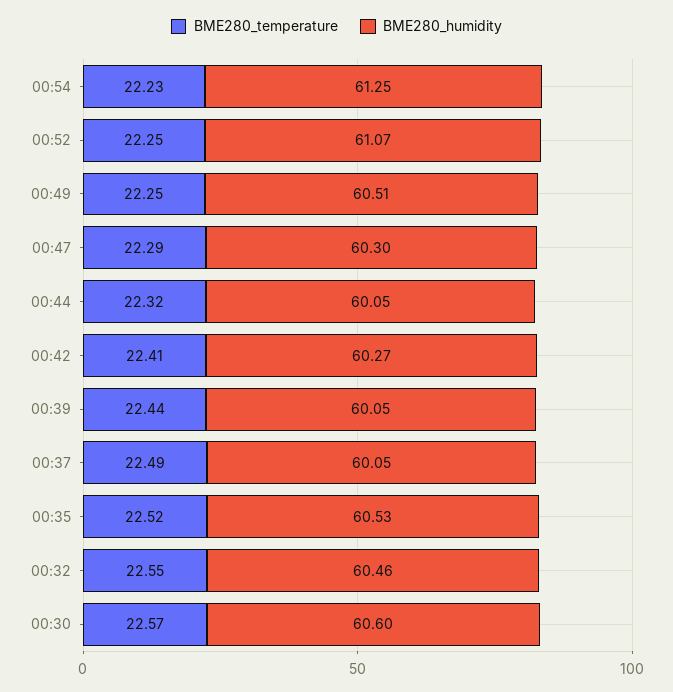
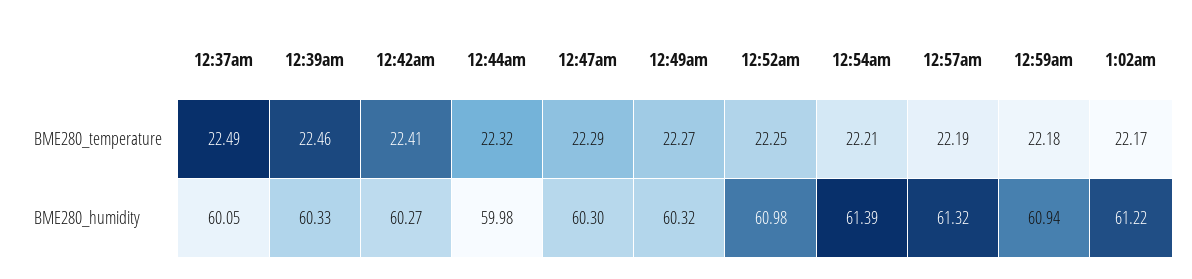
BME280_temperature, 00:54: 22.23 -> 22.21
BME280_humidity, 00:54: 61.25 -> 61.39
BME280_humidity, 00:52: 61.07 -> 60.98
BME280_temperature, 00:49: 22.25 -> 22.27
BME280_humidity, 00:49: 60.51 -> 60.32
BME280_humidity, 00:44: 60.05 -> 59.98
BME280_temperature, 00:39: 22.44 -> 22.46
BME280_humidity, 00:39: 60.05 -> 60.33
BME280_temperature, 00:35: 22.52 -> none
BME280_humidity, 00:35: 60.53 -> none
BME280_temperature, 00:32: 22.55 -> none
BME280_humidity, 00:32: 60.46 -> none
BME280_temperature, 00:30: 22.57 -> none
BME280_humidity, 00:30: 60.6 -> none
BME280_temperature, 12:57am: none -> 22.19
BME280_temperature, 12:59am: none -> 22.18
BME280_temperature, 1:02am: none -> 22.17
BME280_humidity, 12:57am: none -> 61.32
BME280_humidity, 12:59am: none -> 60.94
BME280_humidity, 1:02am: none -> 61.22

